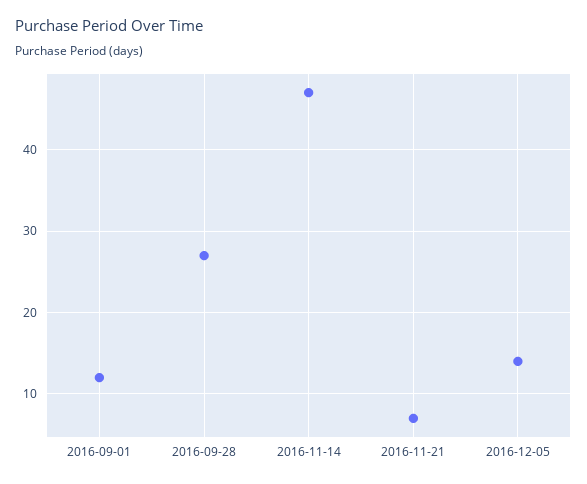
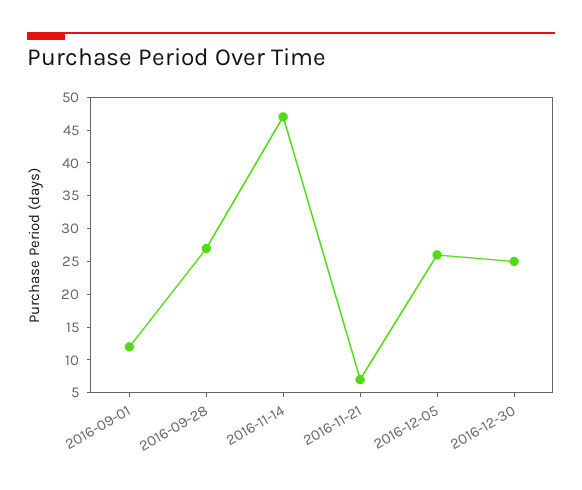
2016-12-05: 14 -> 25
2016-12-30: none -> 25

